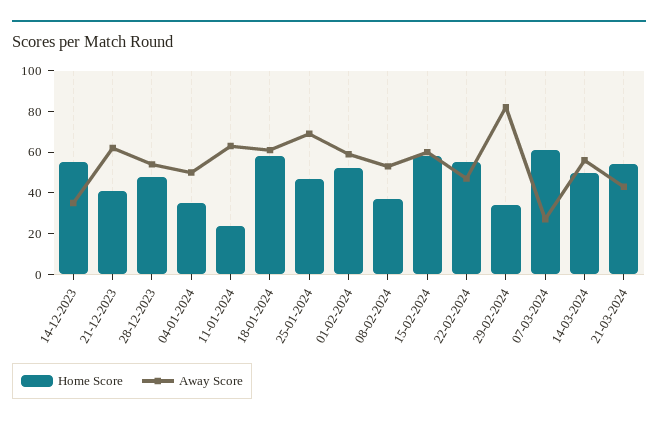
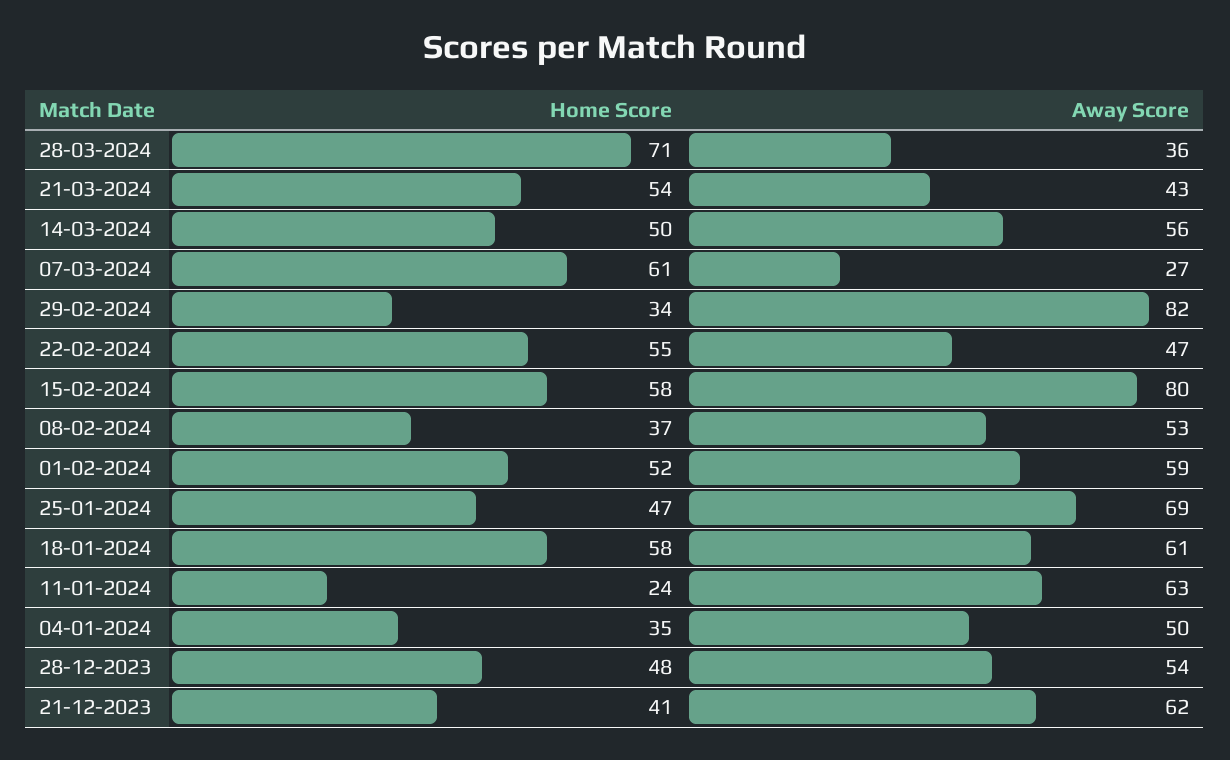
Home Score, 14-12-2023: 55 -> none
Away Score, 14-12-2023: 35 -> none
Away Score, 15-02-2024: 60 -> 80
Home Score, 28-03-2024: none -> 71
Away Score, 28-03-2024: none -> 36

